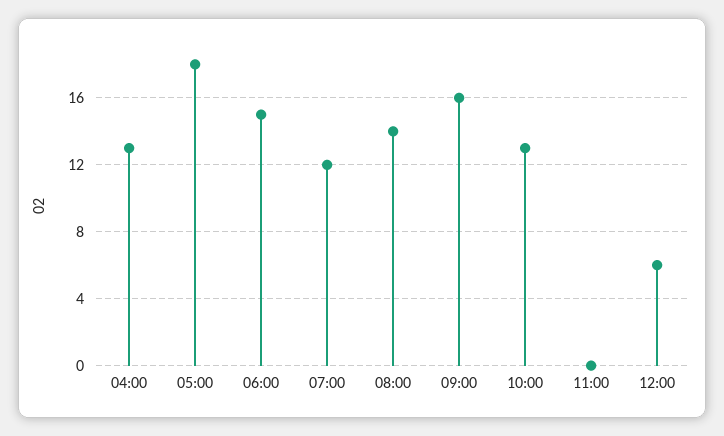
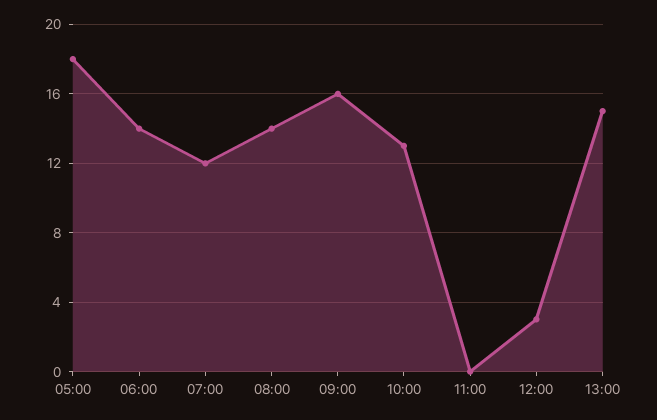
04:00: 13 -> none
06:00: 15 -> 14
12:00: 6 -> 3
13:00: none -> 15

